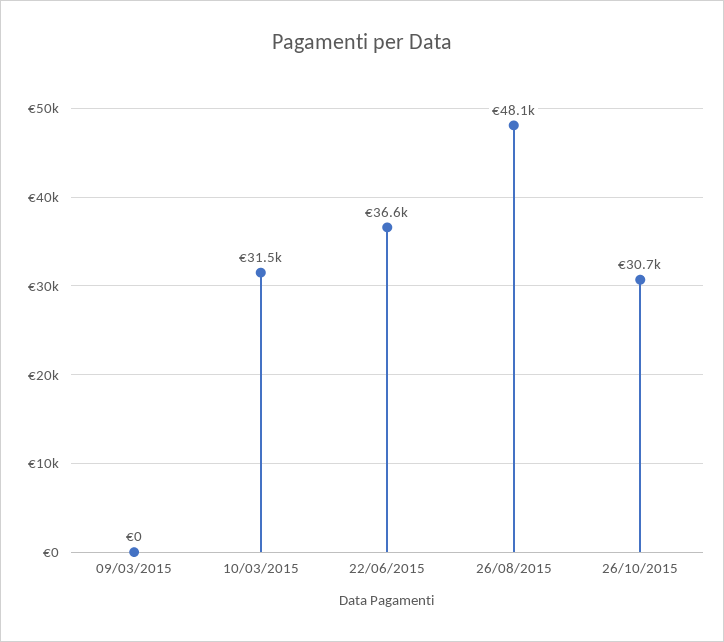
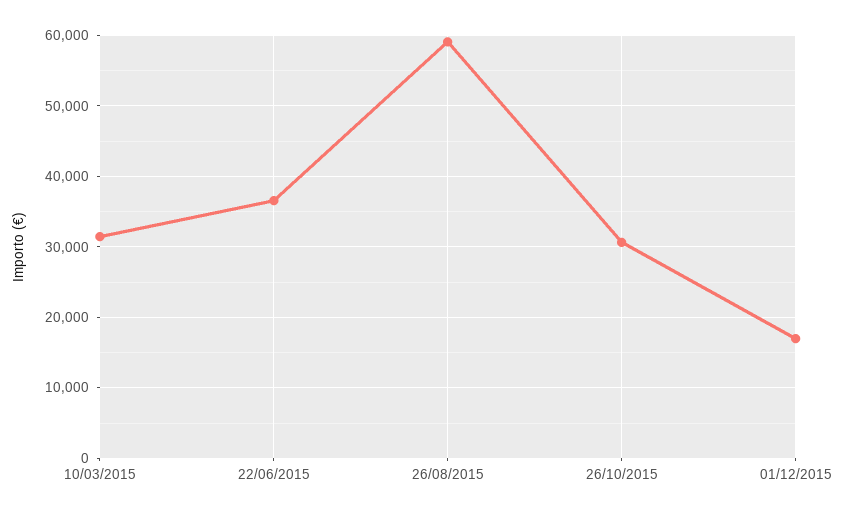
09/03/2015: 0 -> none
26/08/2015: 48100 -> 59000
01/12/2015: none -> 17000

